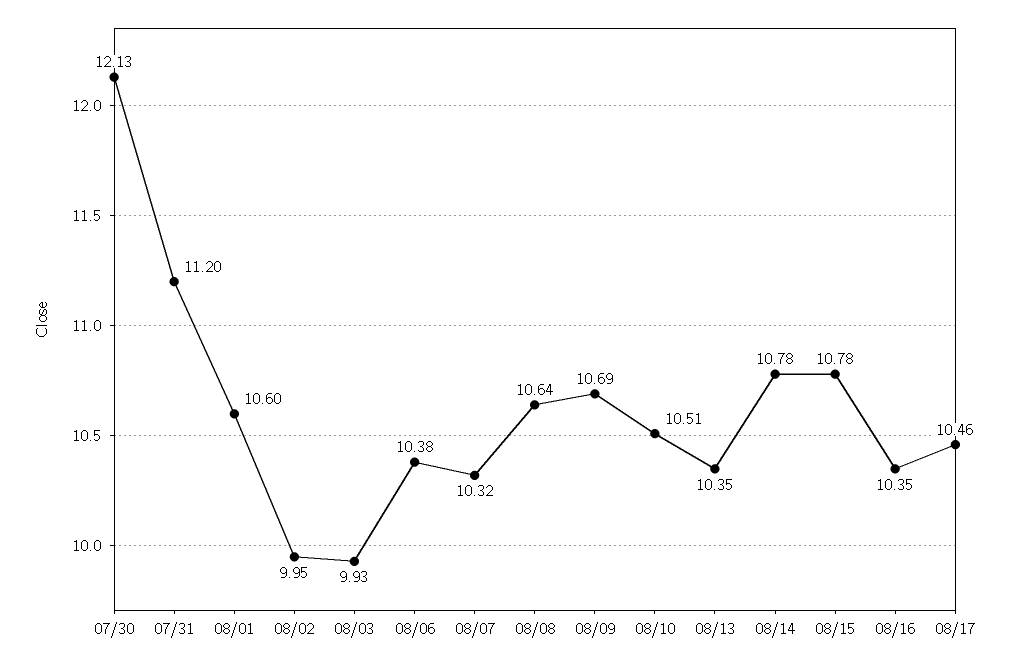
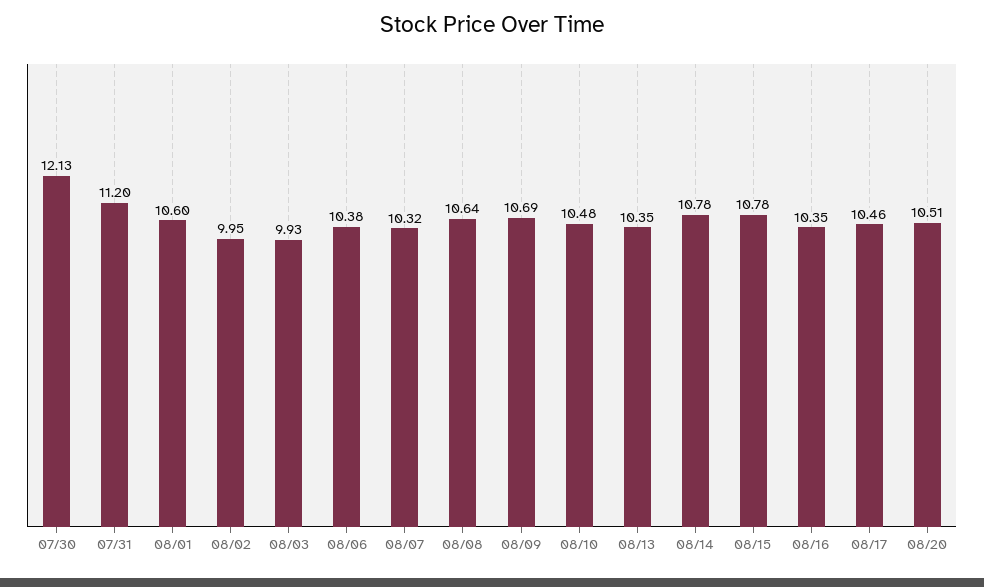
08/10: 10.51 -> 10.48
08/20: none -> 10.51

